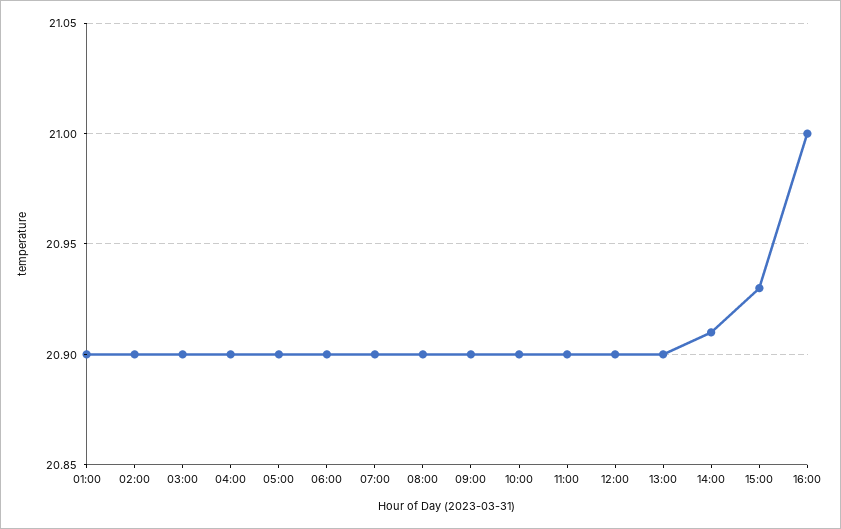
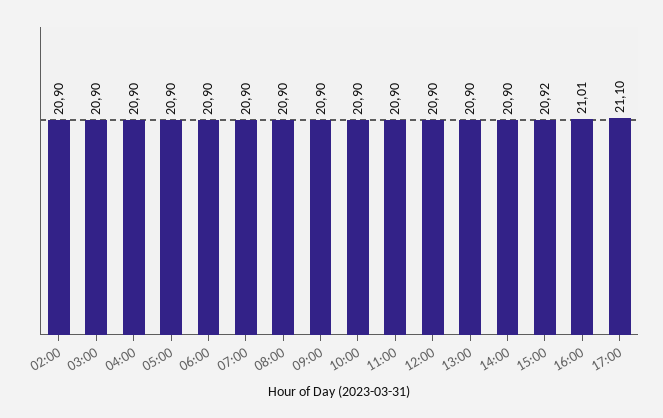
01:00: 20.9 -> none
14:00: 20.91 -> 20.9
15:00: 20.93 -> 20.92
16:00: 21 -> 21.01
17:00: none -> 21.1

